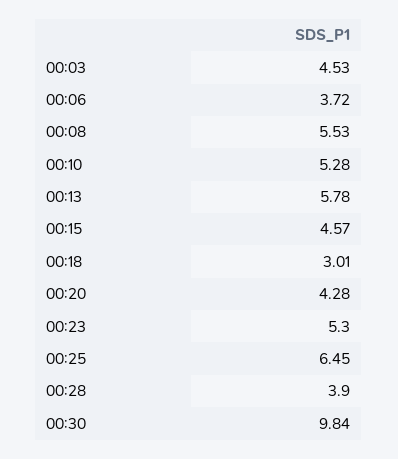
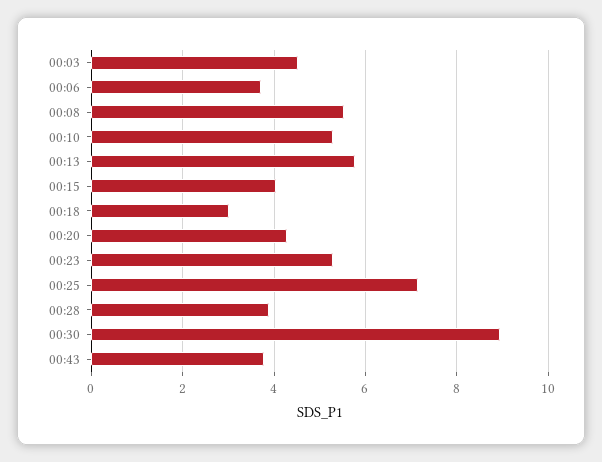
00:15: 4.57 -> 4
00:25: 6.45 -> 7.2
00:30: 9.84 -> 9
00:43: none -> 3.8

